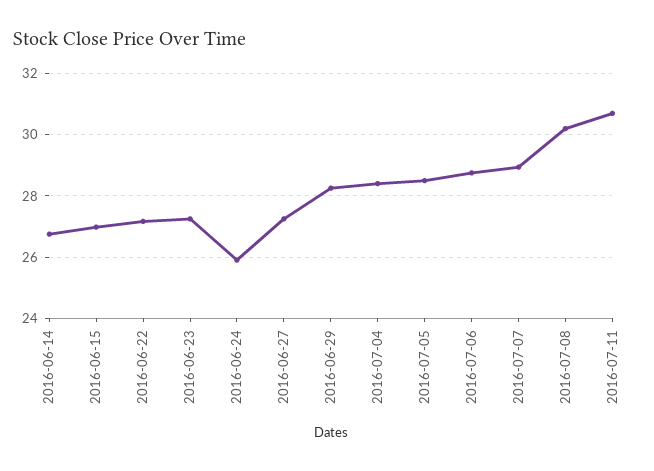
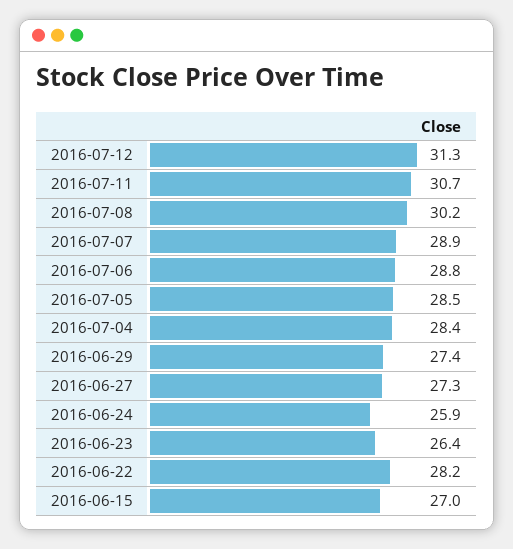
2016-06-14: 26.8 -> none
2016-06-22: 27.2 -> 28.2
2016-06-23: 27.2 -> 26.4
2016-06-29: 28.2 -> 27.4
2016-07-12: none -> 31.3

